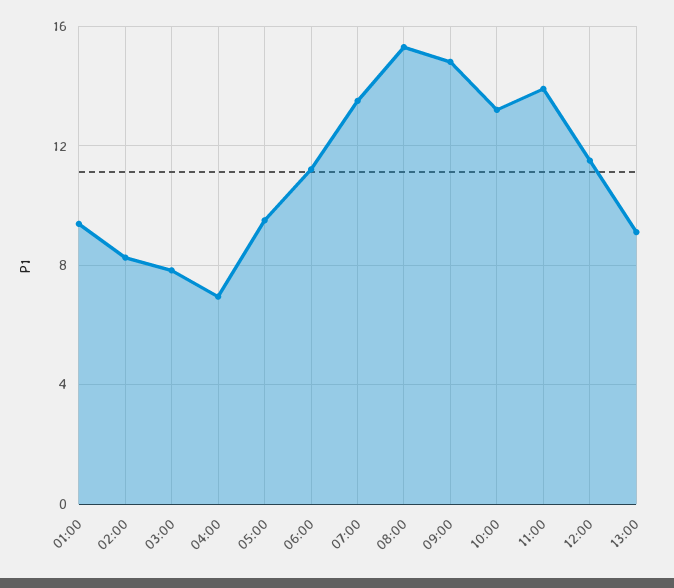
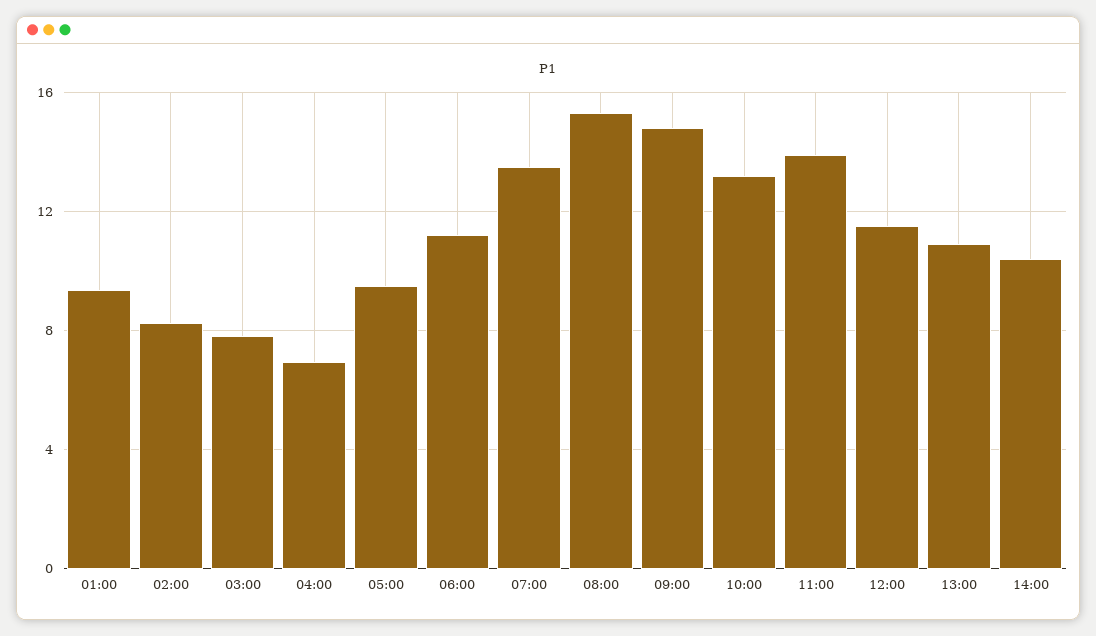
13:00: 9 -> 11
14:00: none -> 10.5

